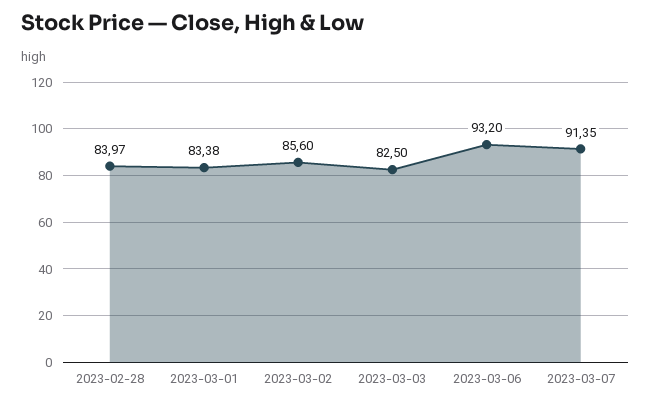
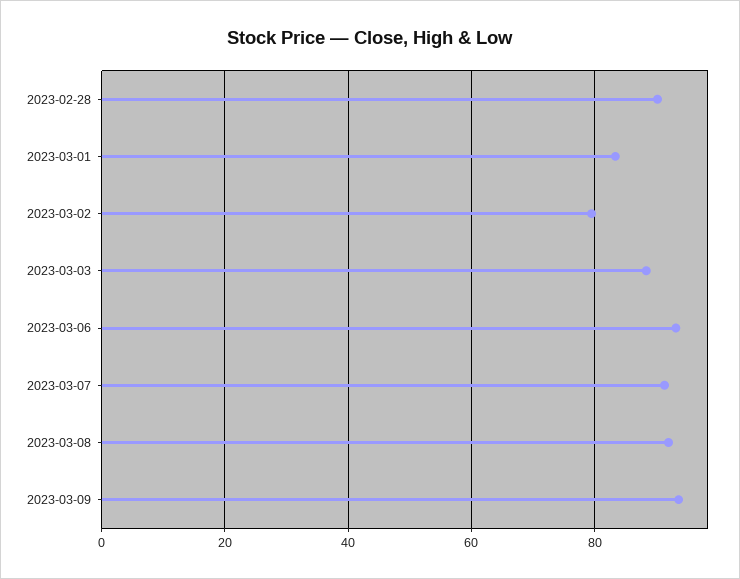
2023-02-28: 83.97 -> 90
2023-03-02: 85.6 -> 80
2023-03-03: 82.5 -> 88
2023-03-08: none -> 92
2023-03-09: none -> 94

